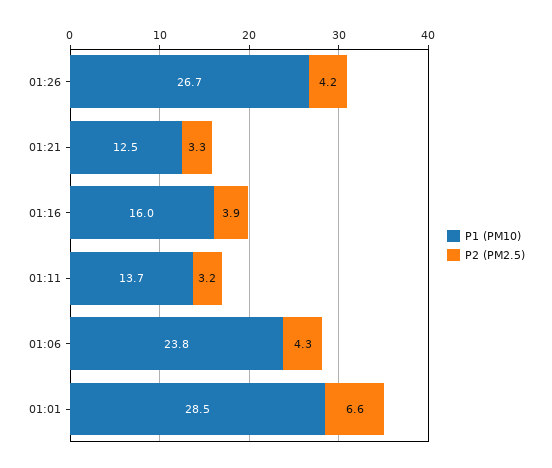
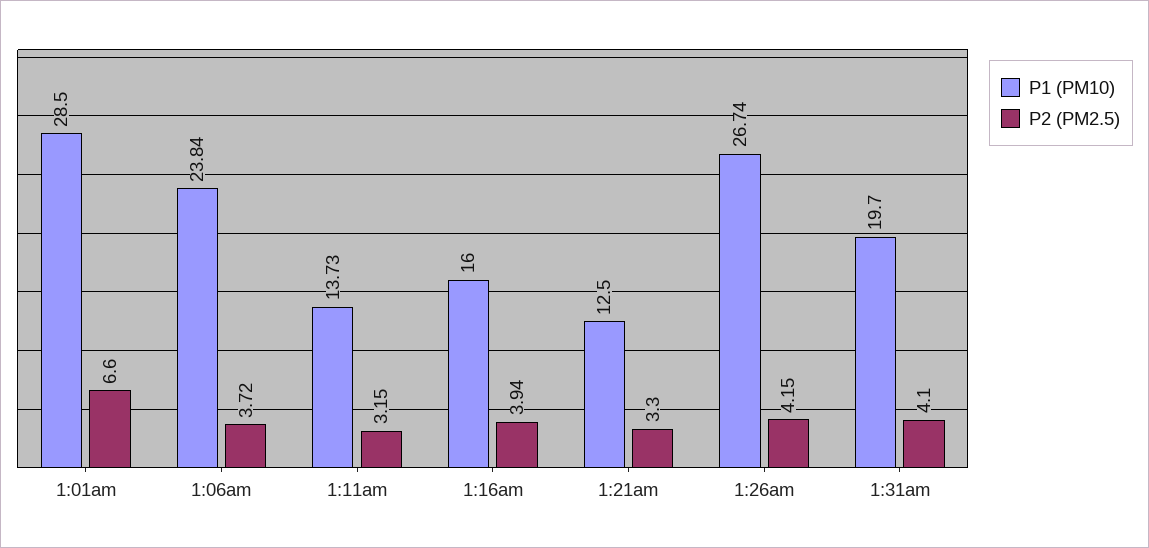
P2 (PM2.5), 01:06: 4.3 -> 3.72
P1 (PM10), 1:31am: none -> 19.7
P2 (PM2.5), 1:31am: none -> 4.1

